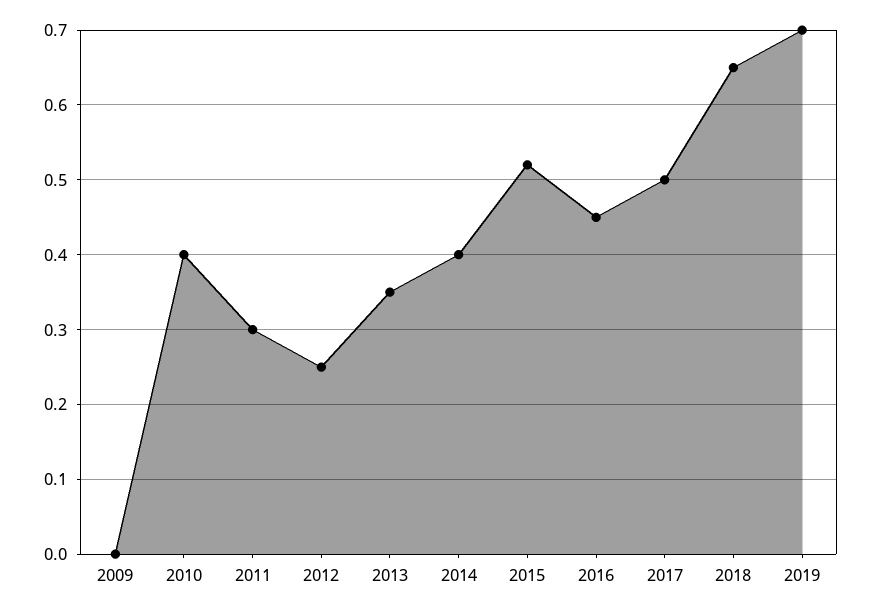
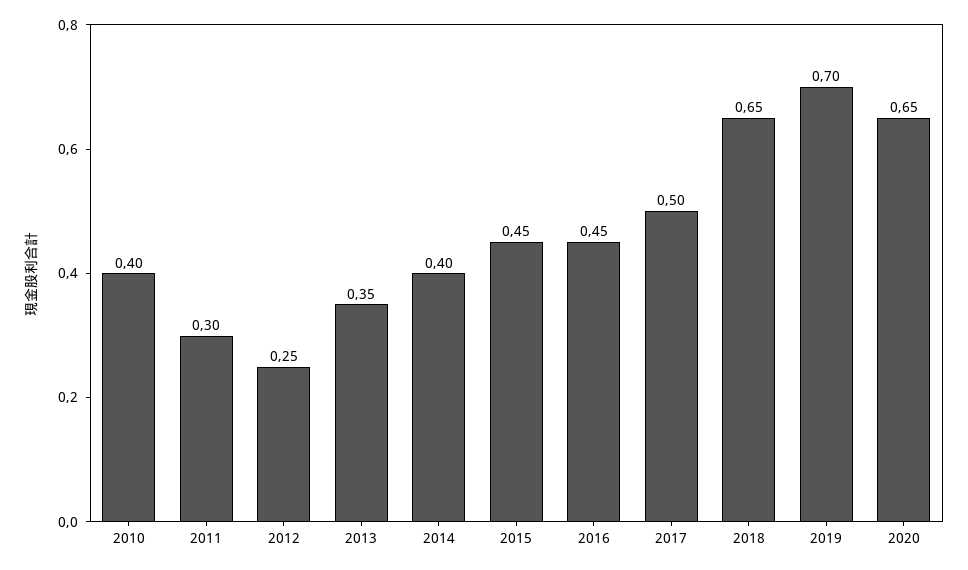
2009: 0 -> none
2015: 0.52 -> 0.45
2020: none -> 0.65

